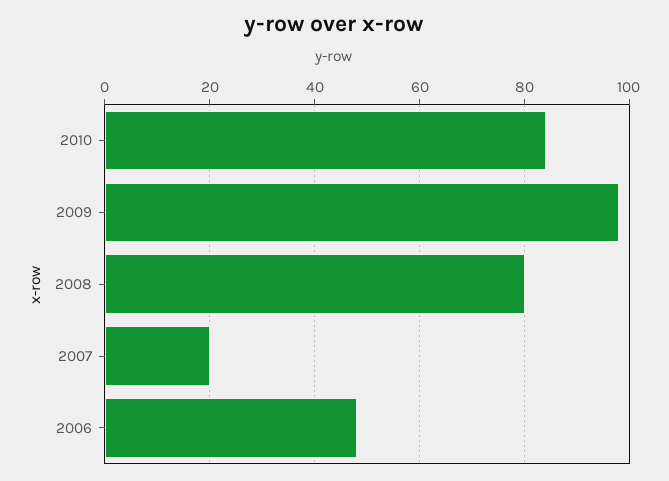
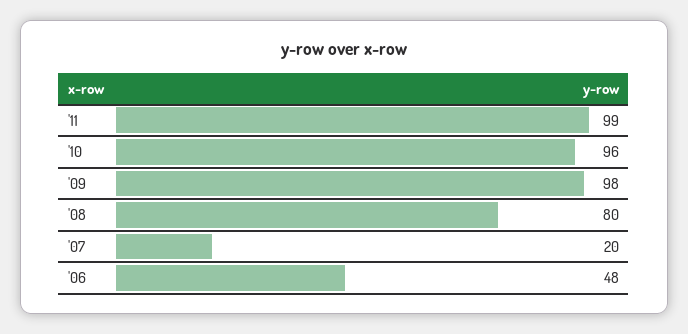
2010: 85 -> 96
'11: none -> 99

